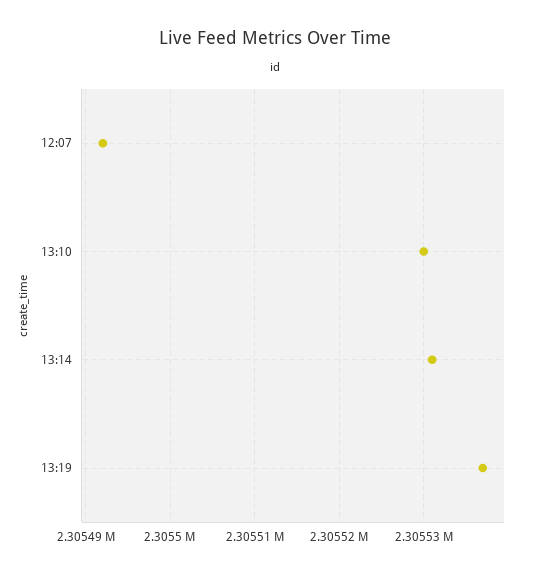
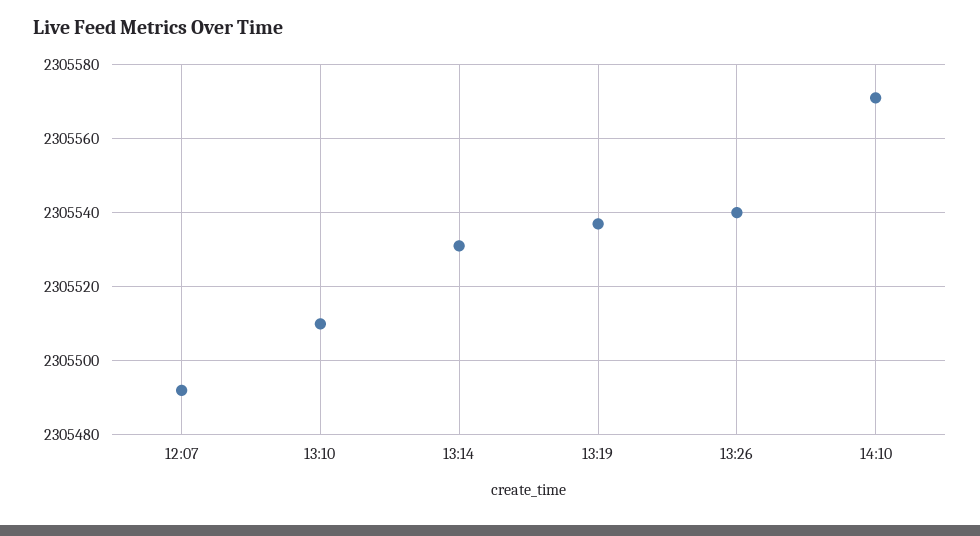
13:10: 2305530 -> 2305510
13:26: none -> 2305540
14:10: none -> 2305570

